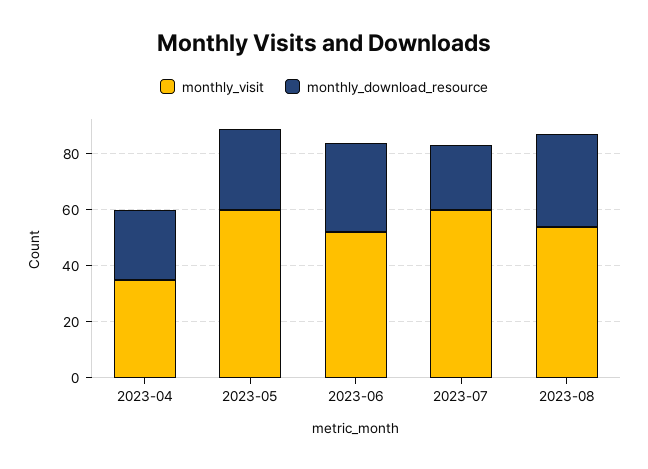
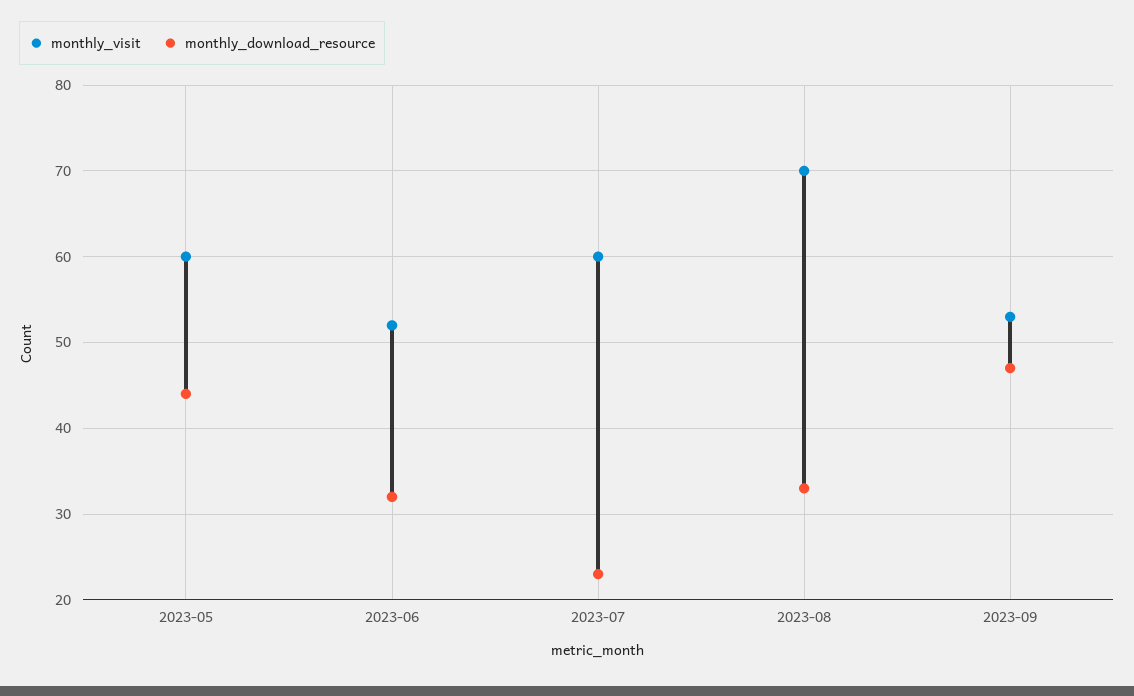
monthly_visit, 2023-04: 35 -> none
monthly_download_resource, 2023-04: 25 -> none
monthly_download_resource, 2023-05: 30 -> 44
monthly_visit, 2023-08: 55 -> 70
monthly_visit, 2023-09: none -> 53
monthly_download_resource, 2023-09: none -> 47

